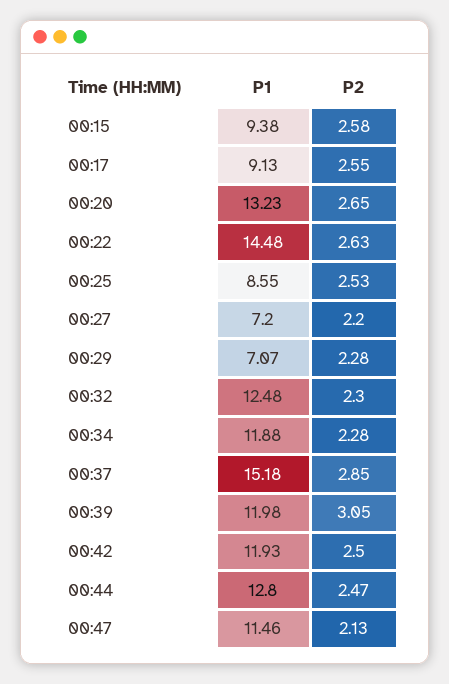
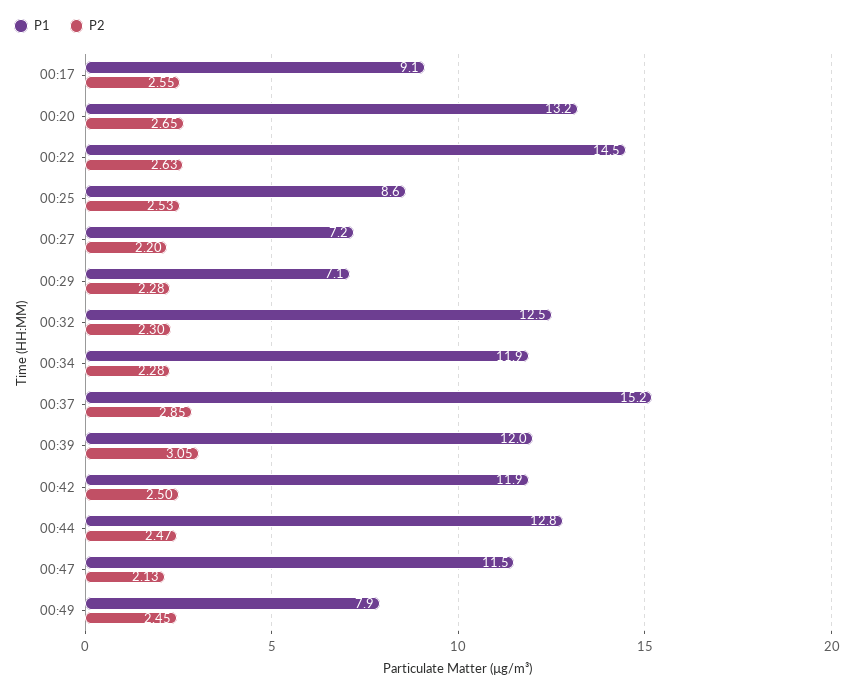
P1, 00:15: 9.38 -> none
P2, 00:15: 2.58 -> none
P1, 00:49: none -> 7.9
P2, 00:49: none -> 2.45

